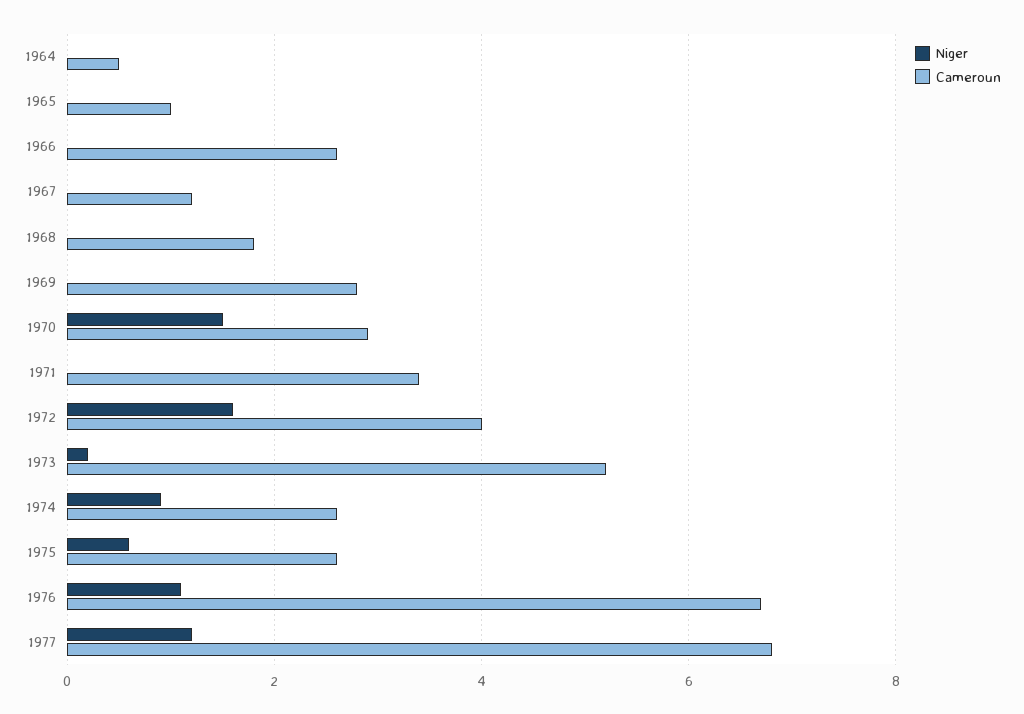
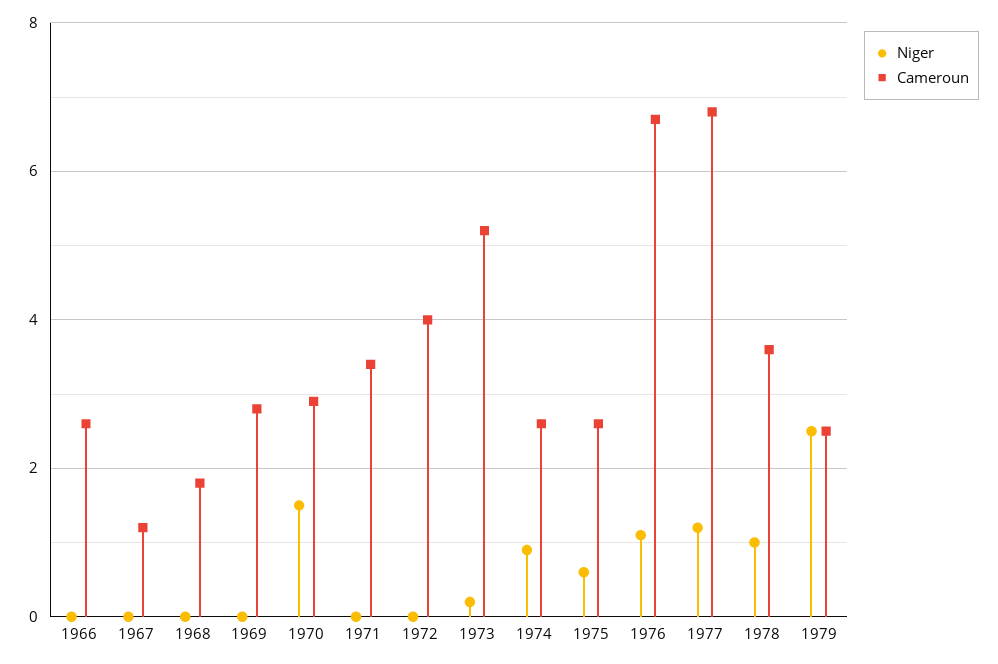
Niger, 1964: 0 -> none
Cameroun, 1964: 0.5 -> none
Niger, 1965: 0 -> none
Cameroun, 1965: 1 -> none
Niger, 1972: 1.5 -> 0
Niger, 1978: none -> 1
Cameroun, 1978: none -> 3.5
Niger, 1979: none -> 2.5
Cameroun, 1979: none -> 2.5

